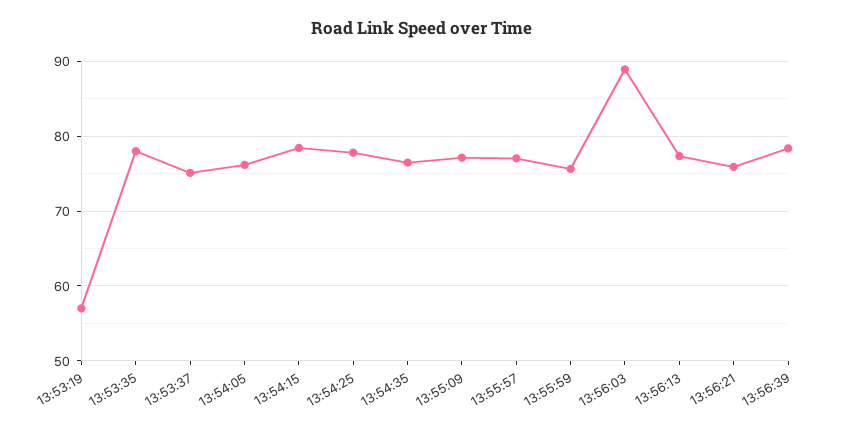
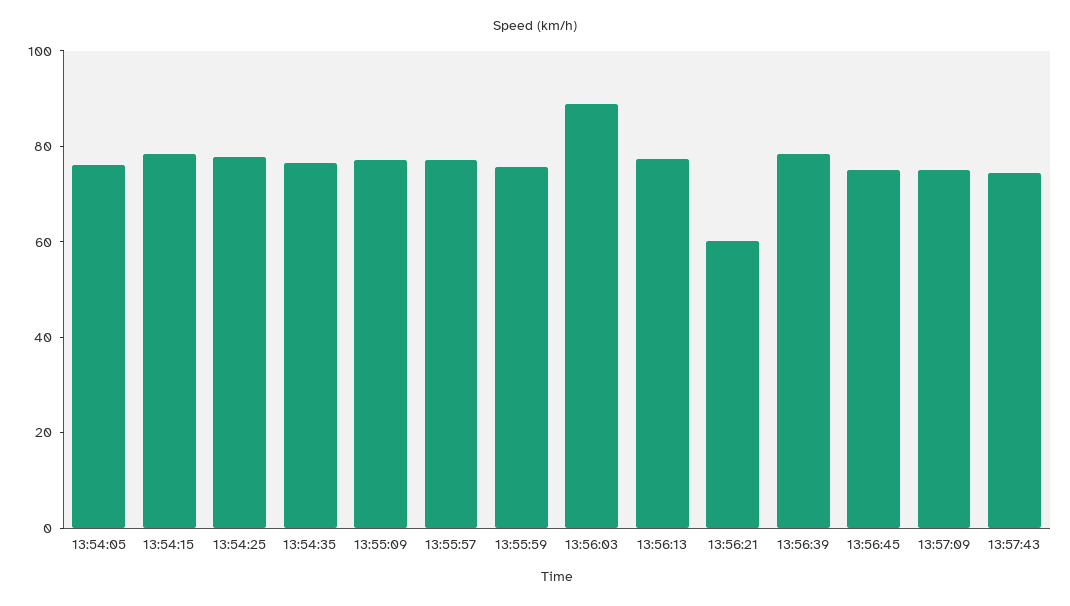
13:53:19: 57 -> none
13:53:35: 78 -> none
13:53:37: 75 -> none
13:56:21: 76 -> 60
13:56:45: none -> 75
13:57:09: none -> 75
13:57:43: none -> 75

